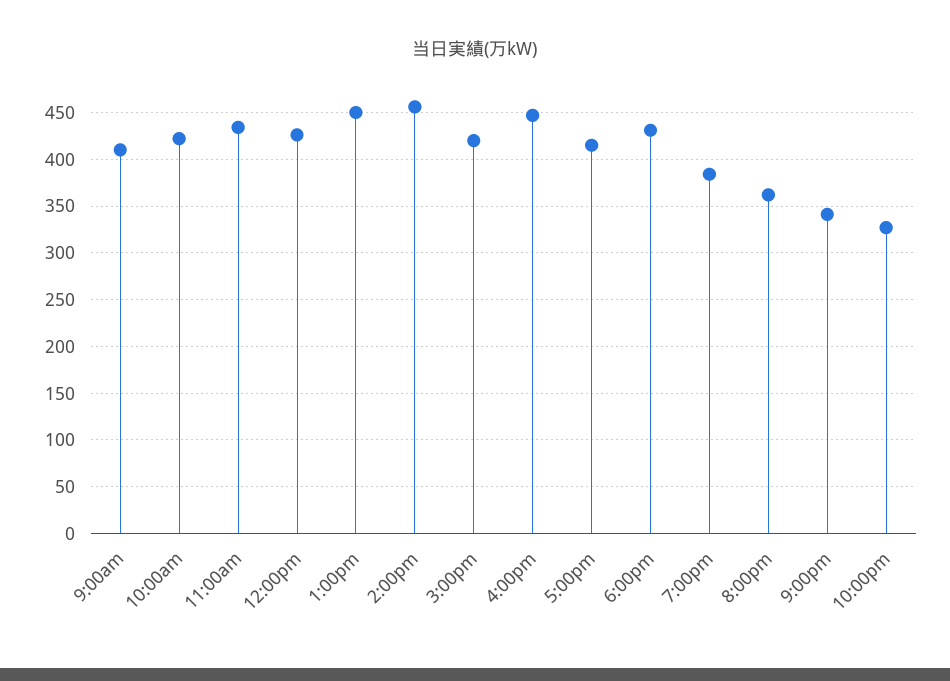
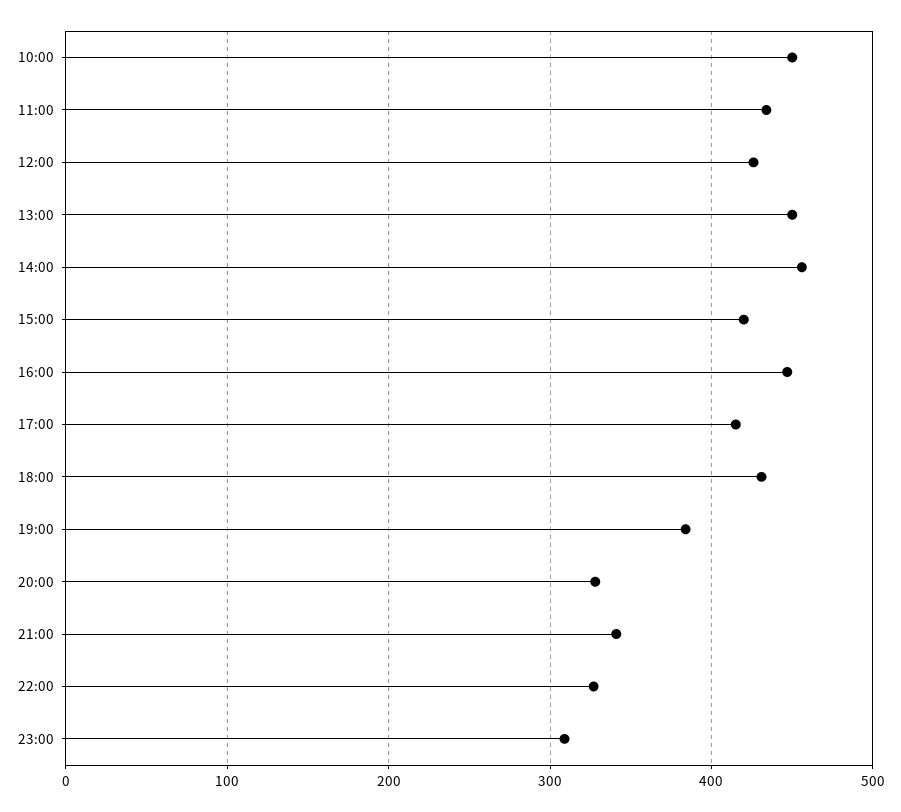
9:00am: 410 -> none
10:00am: 420 -> 450
8:00pm: 360 -> 330
23:00: none -> 310

